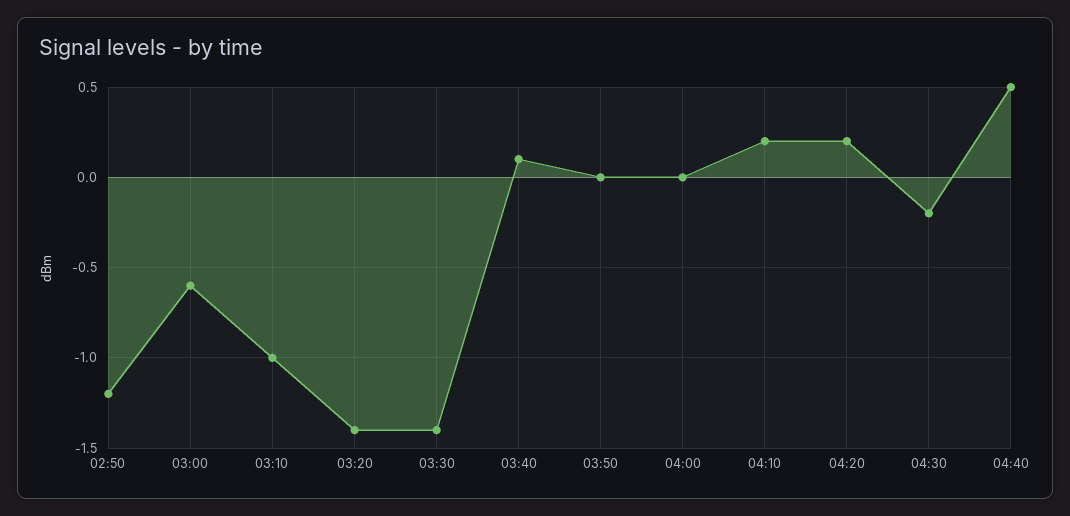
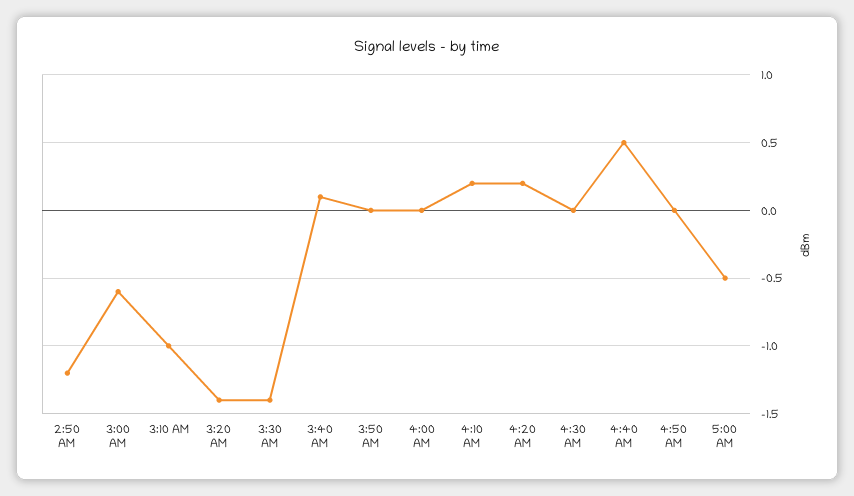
04:30: -0.2 -> 0
4:50 AM: none -> 0
5:00 AM: none -> -0.5

